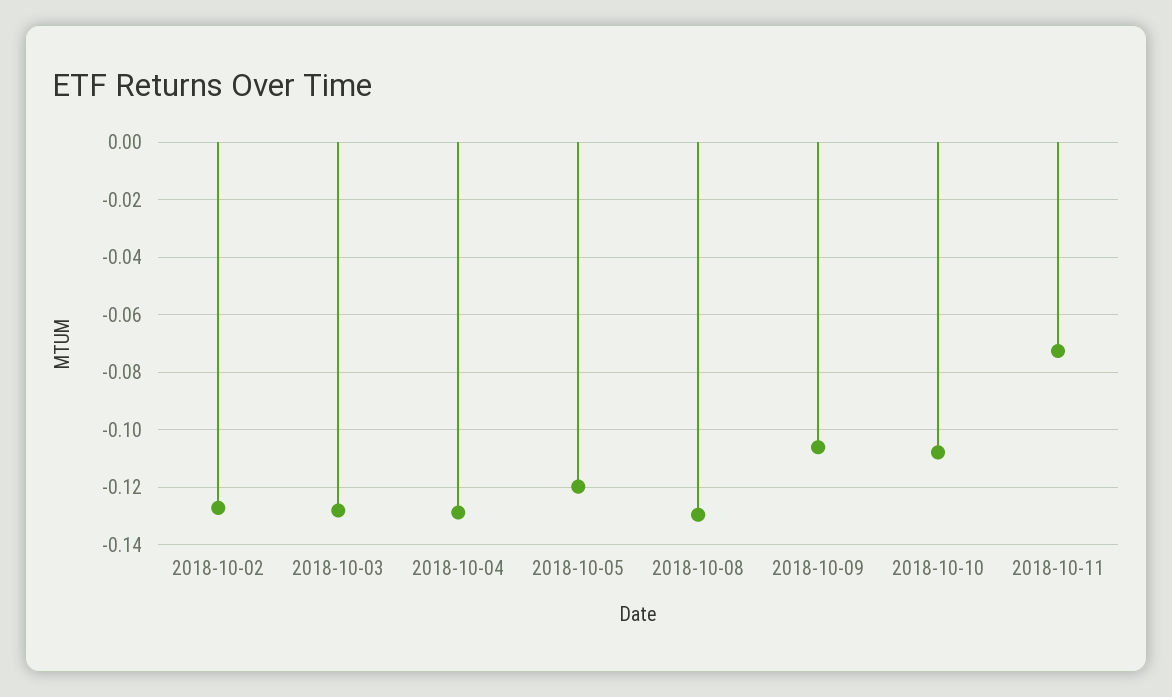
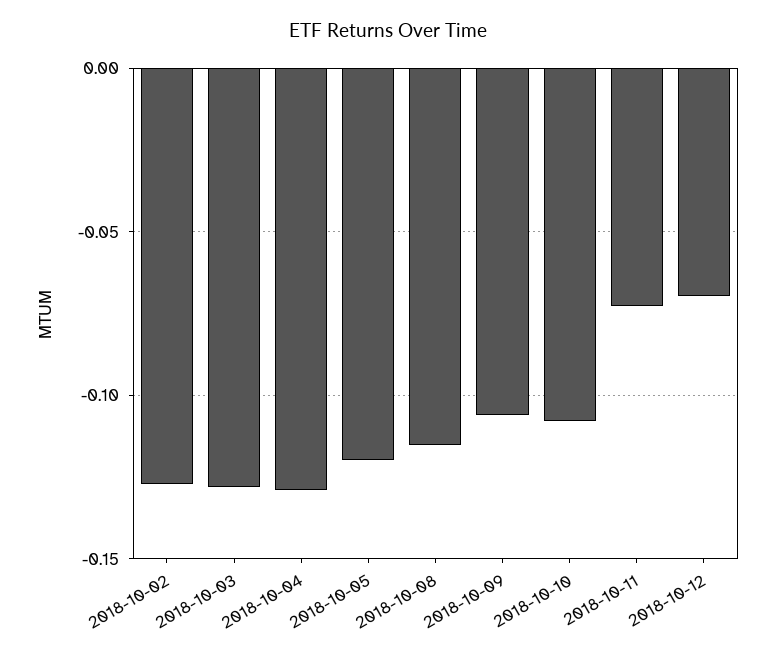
2018-10-08: -0.13 -> -0.115
2018-10-12: none -> -0.07

